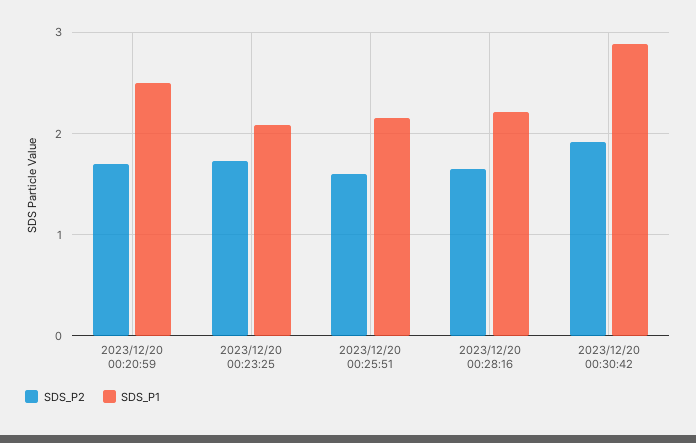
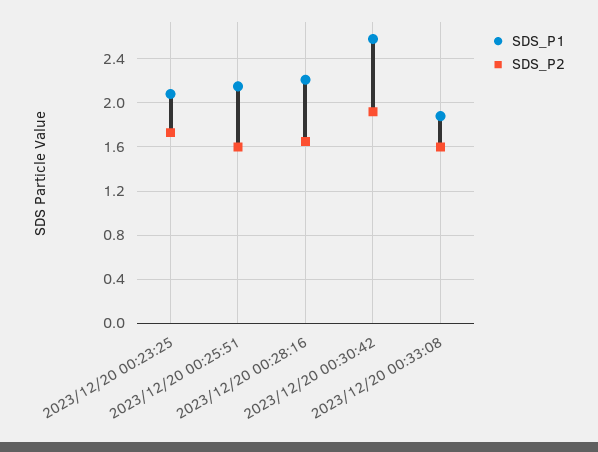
SDS_P2, 2023/12/20 00:20:59: 1.7 -> none
SDS_P1, 2023/12/20 00:20:59: 2.5 -> none
SDS_P1, 2023/12/20 00:30:42: 2.9 -> 2.6
SDS_P1, 2023/12/20 00:33:08: none -> 1.9
SDS_P2, 2023/12/20 00:33:08: none -> 1.6

